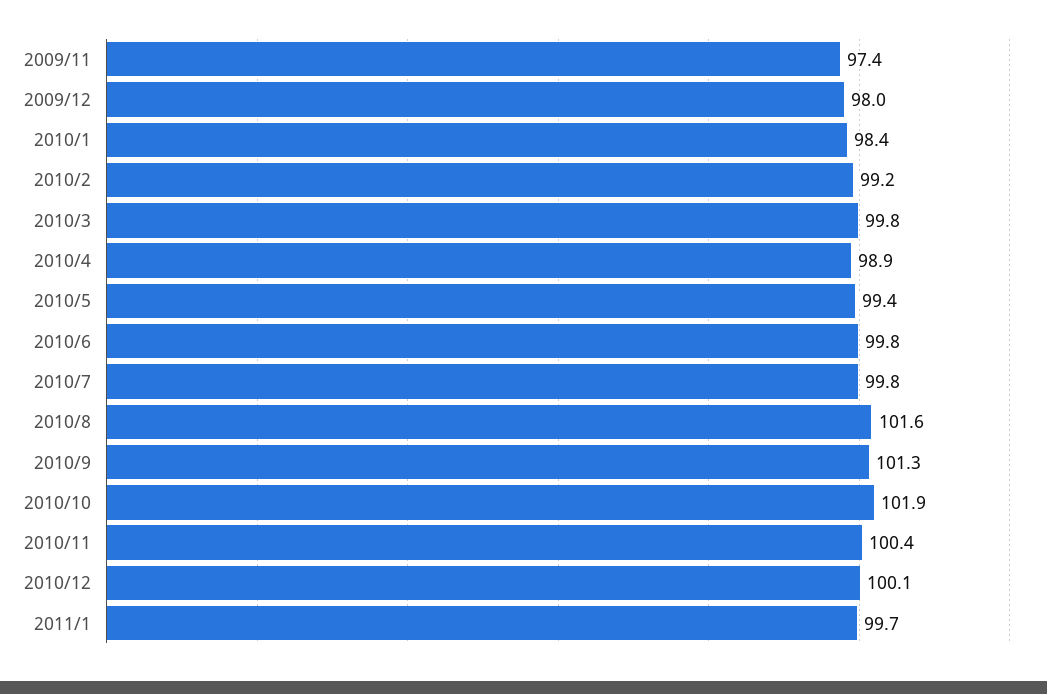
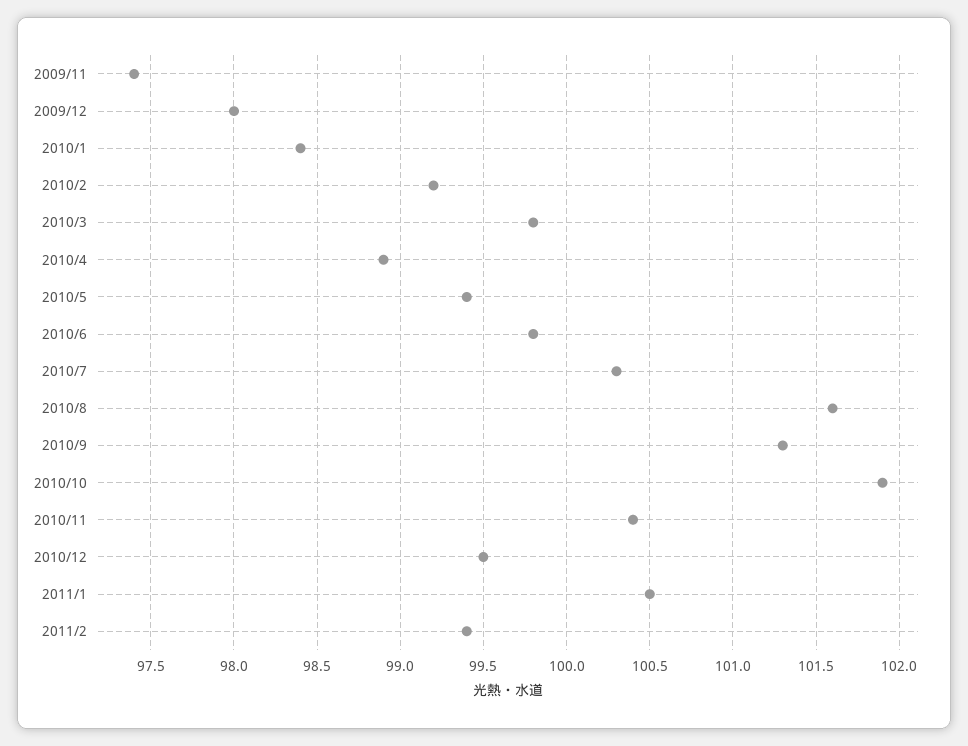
2010/7: 99.8 -> 100.3
2010/12: 100.1 -> 99.5
2011/1: 99.7 -> 100.5
2011/2: none -> 99.4

